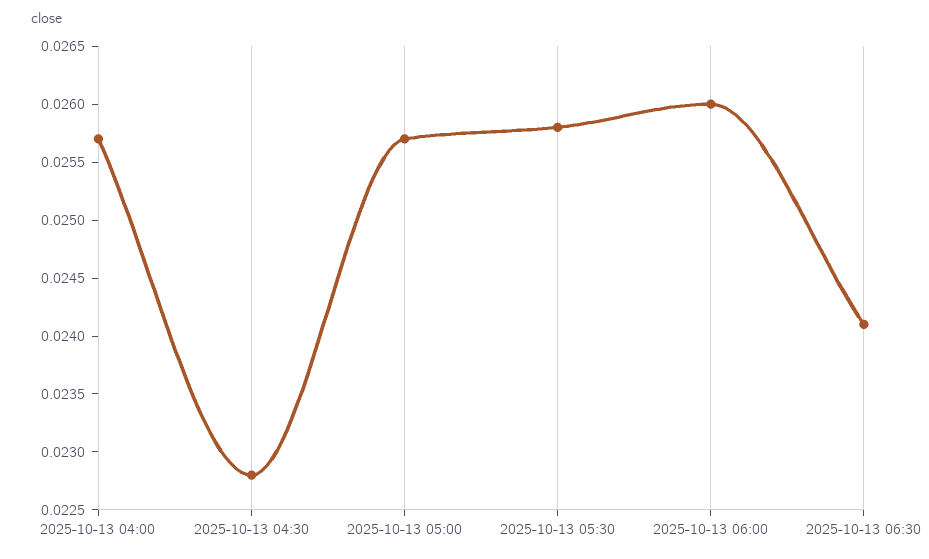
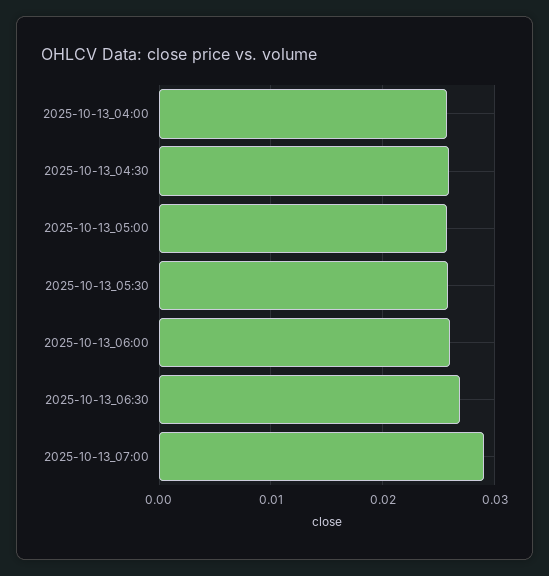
2025-10-13 04:30: 0.0228 -> 0.026
2025-10-13 06:30: 0.0241 -> 0.027
2025-10-13_07:00: none -> 0.029

